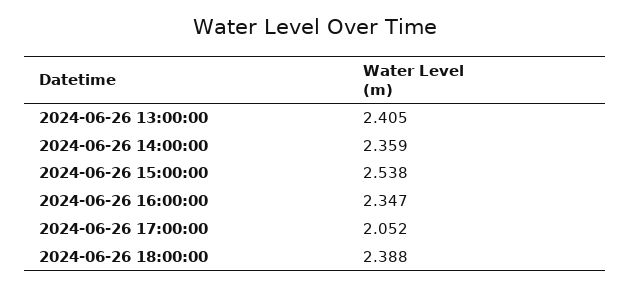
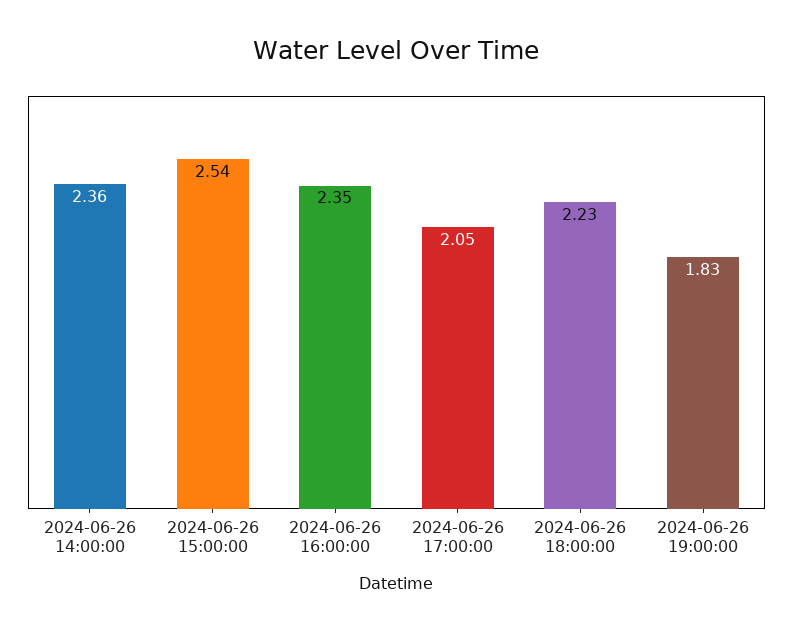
2024-06-26 13:00:00: 2.405 -> none
2024-06-26 18:00:00: 2.388 -> 2.23
2024-06-26 19:00:00: none -> 1.83

